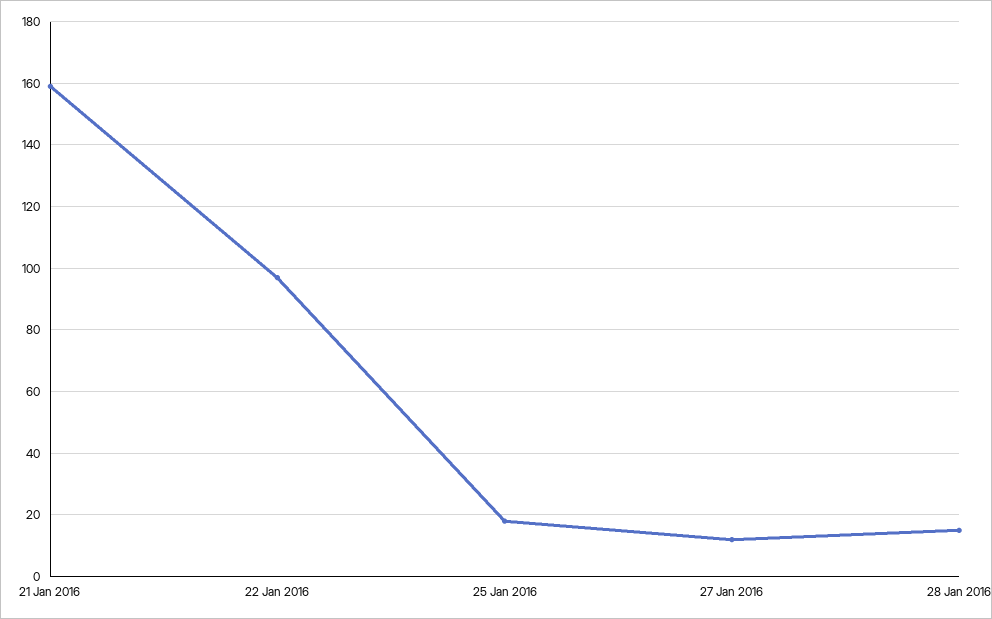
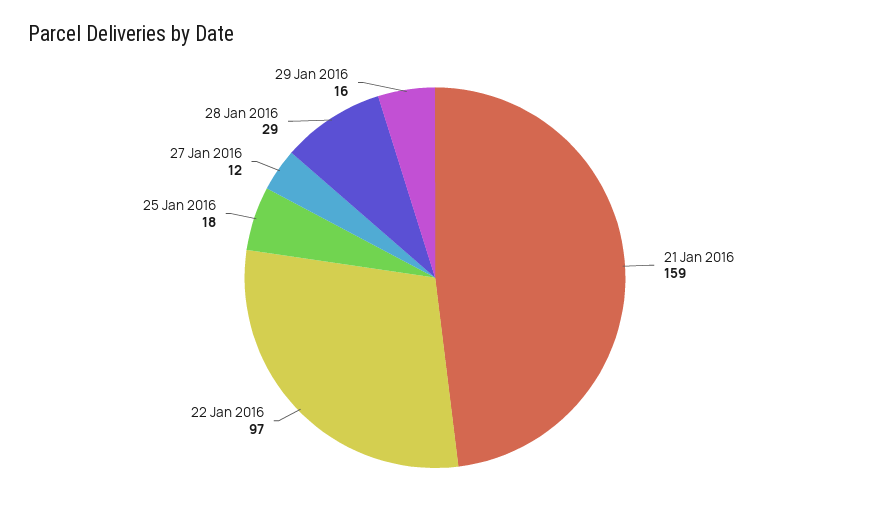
28 Jan 2016: 15 -> 29
29 Jan 2016: none -> 16

